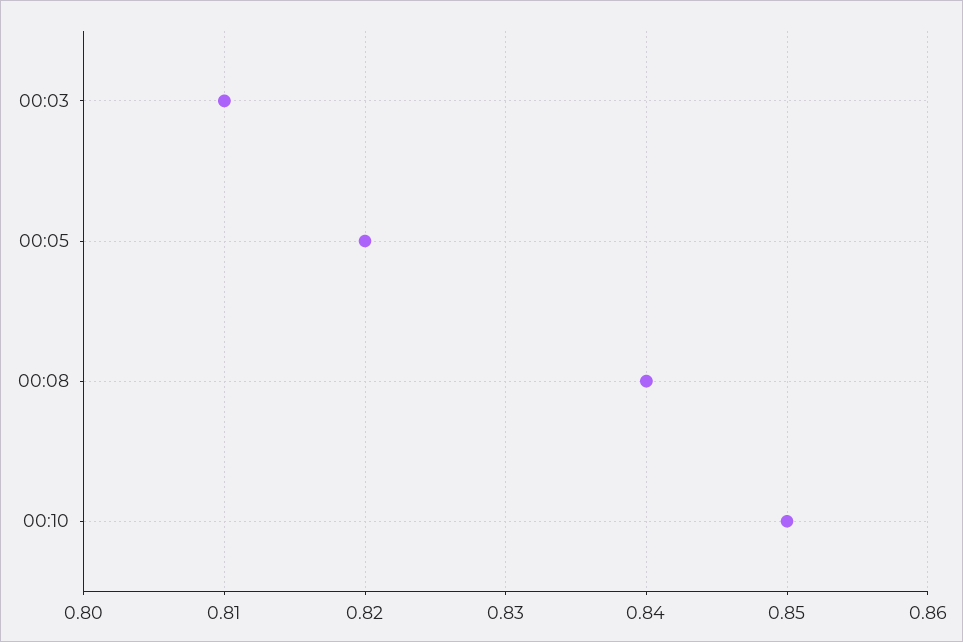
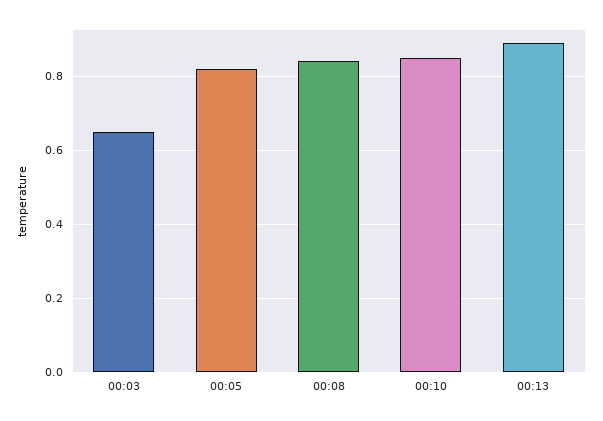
00:03: 0.81 -> 0.65
00:13: none -> 0.9

